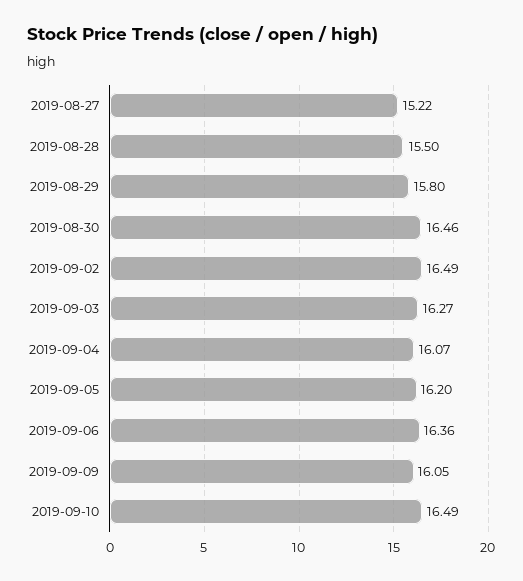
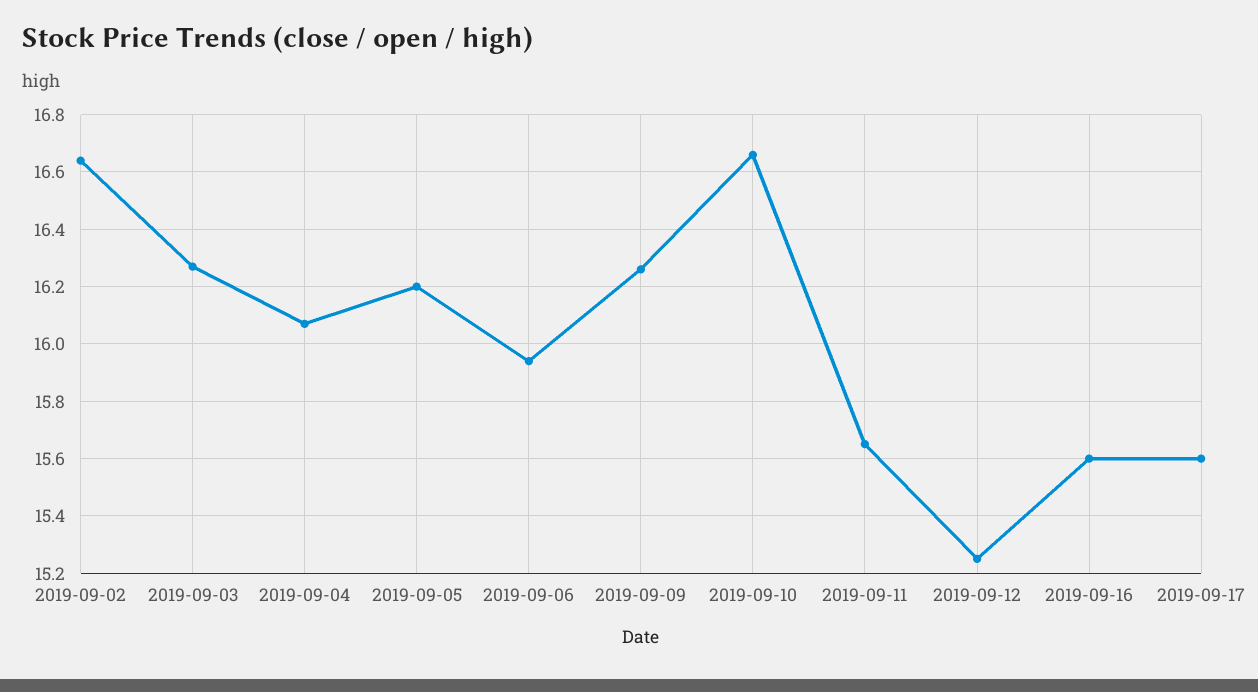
2019-08-27: 15.22 -> none
2019-08-28: 15.5 -> none
2019-08-29: 15.8 -> none
2019-08-30: 16.46 -> none
2019-09-02: 16.49 -> 16.65
2019-09-06: 16.36 -> 15.95
2019-09-09: 16.05 -> 16.25
2019-09-10: 16.49 -> 16.65
2019-09-11: none -> 15.65
2019-09-12: none -> 15.25
2019-09-16: none -> 15.6
2019-09-17: none -> 15.6

